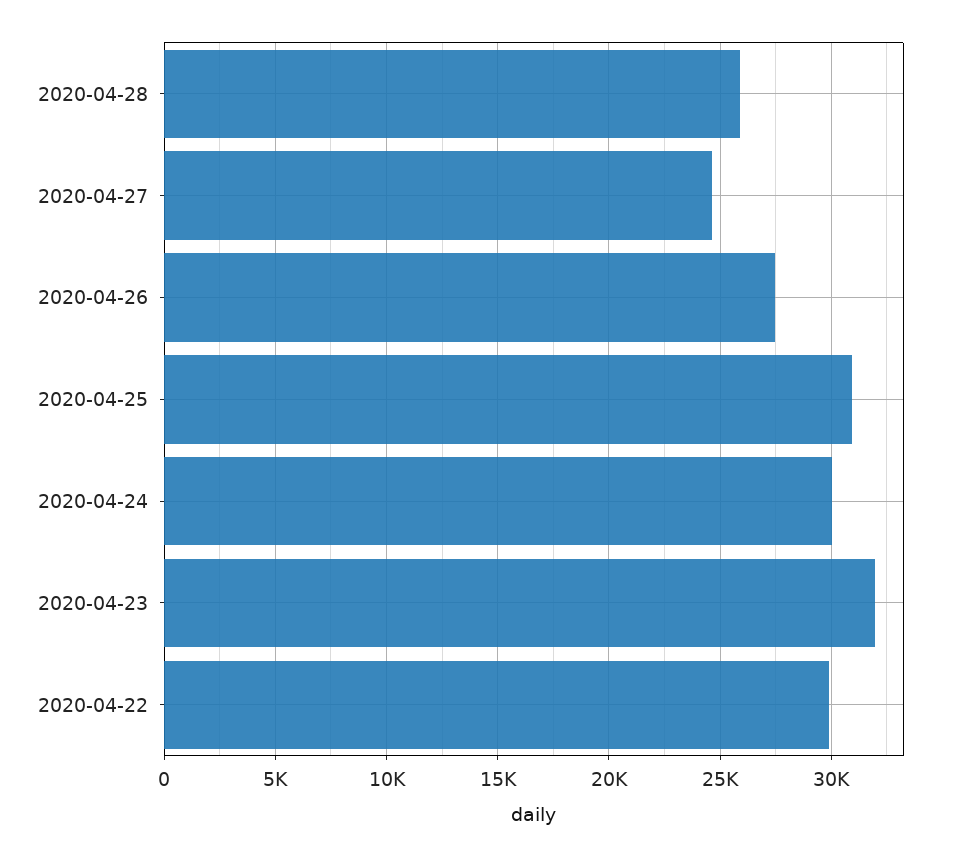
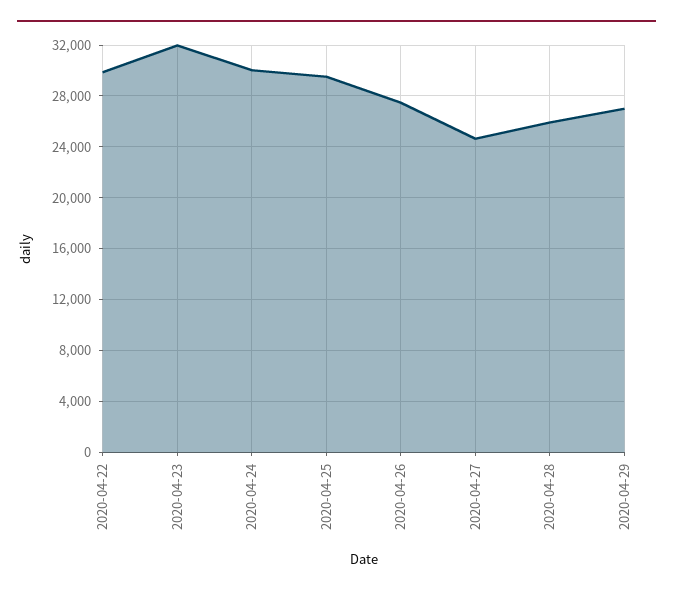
2020-04-25: 31000 -> 29500
2020-04-29: none -> 27000

